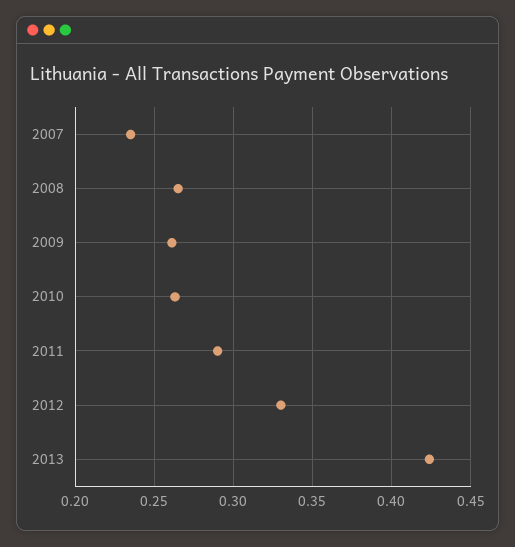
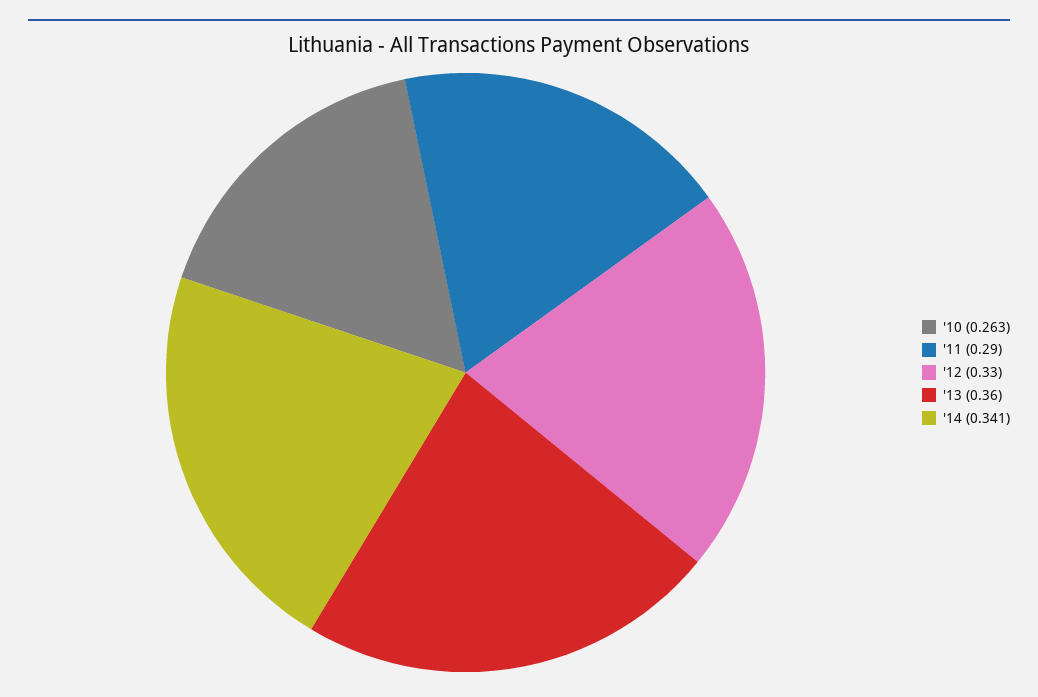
2007: 0.235 -> none
2008: 0.265 -> none
2009: 0.26 -> none
2013: 0.425 -> 0.36
'14: none -> 0.341

